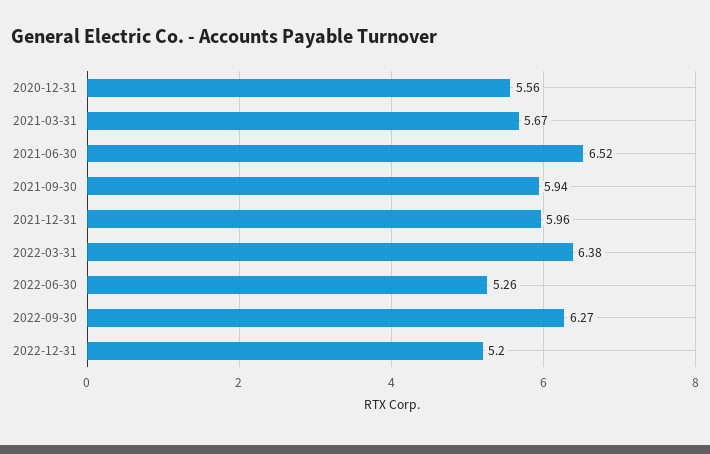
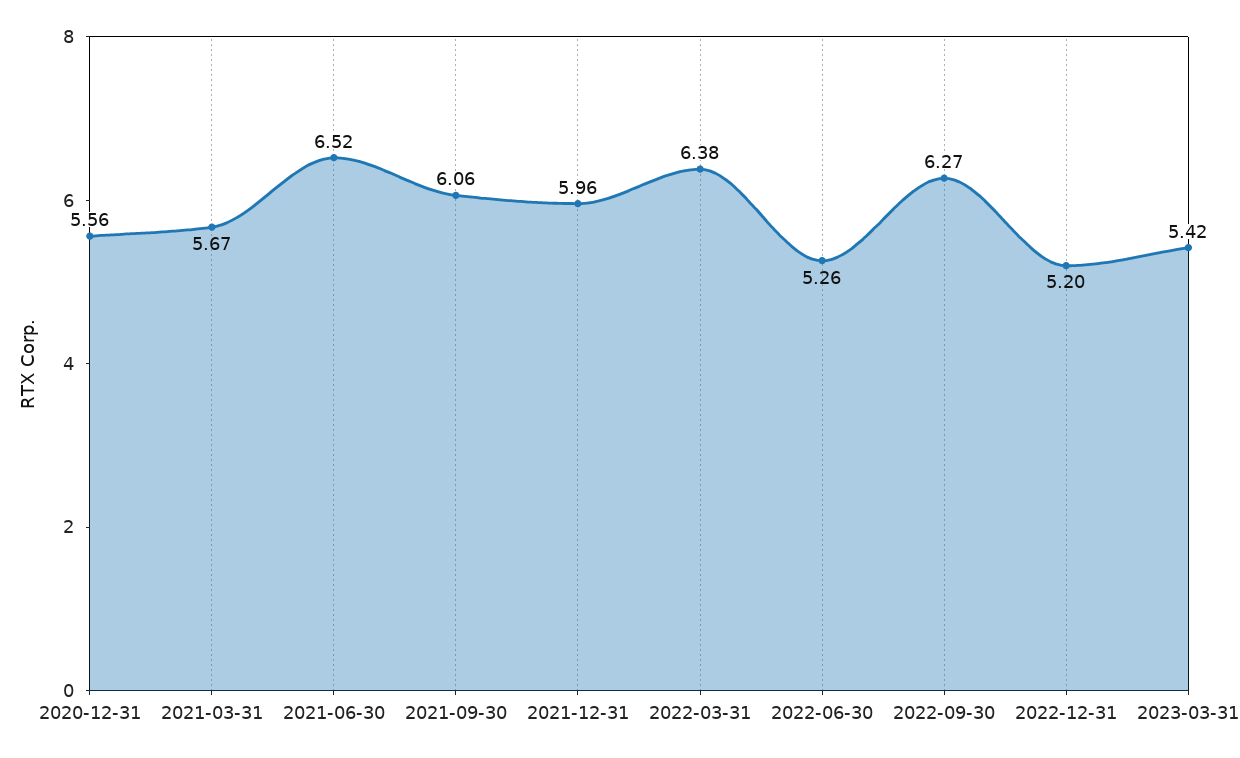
2021-09-30: 5.94 -> 6.06
2023-03-31: none -> 5.42

